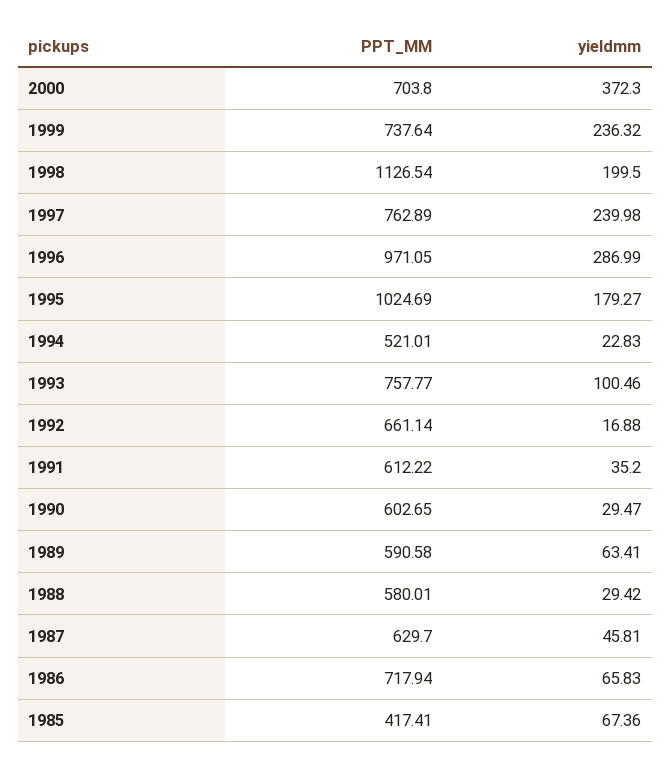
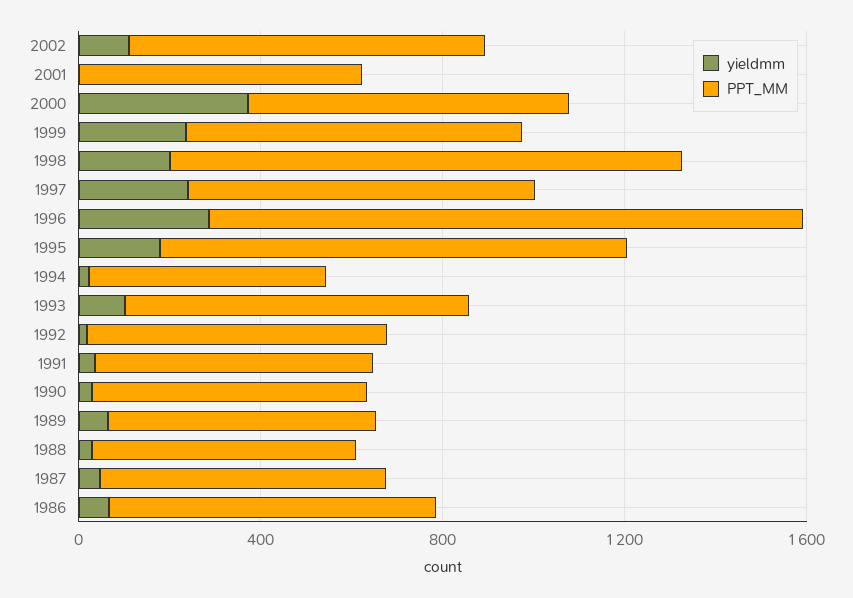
PPT_MM, 1996: 971.05 -> 1300
PPT_MM, 1985: 417.41 -> none
yieldmm, 1985: 67.36 -> none
yieldmm, 2002: none -> 100
PPT_MM, 2002: none -> 800
yieldmm, 2001: none -> 0
PPT_MM, 2001: none -> 600

